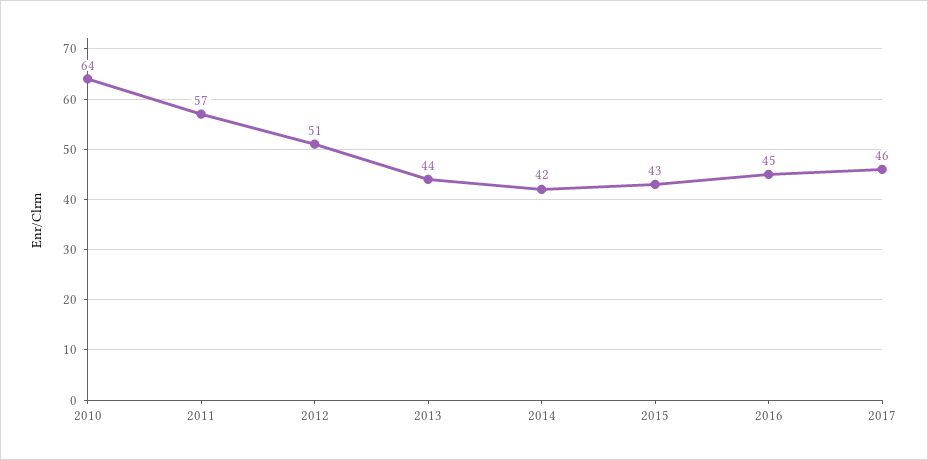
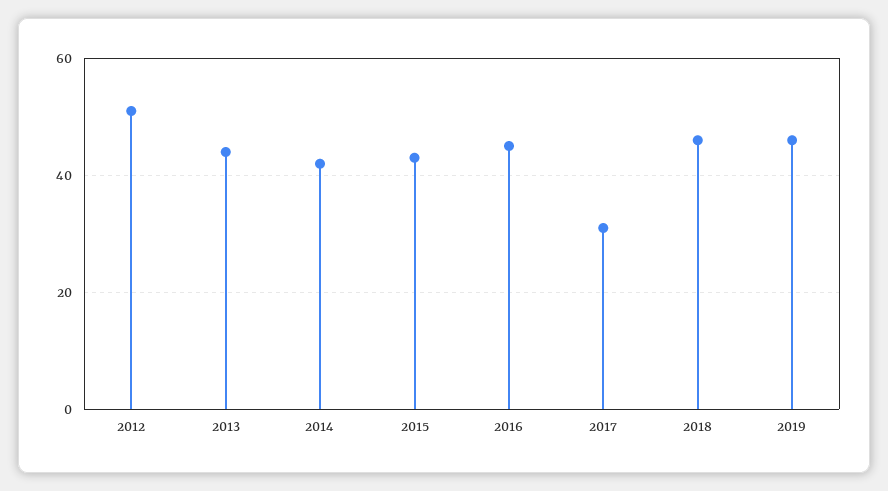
2010: 64 -> none
2011: 57 -> none
2017: 46 -> 30
2018: none -> 45
2019: none -> 45

